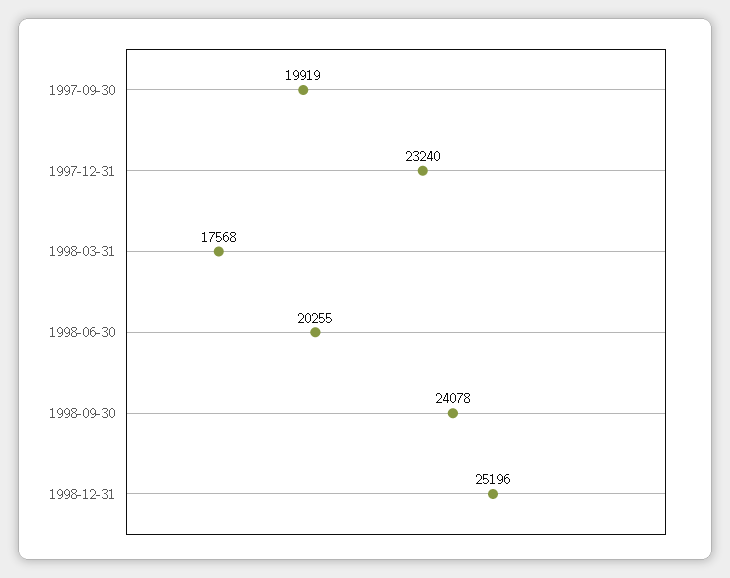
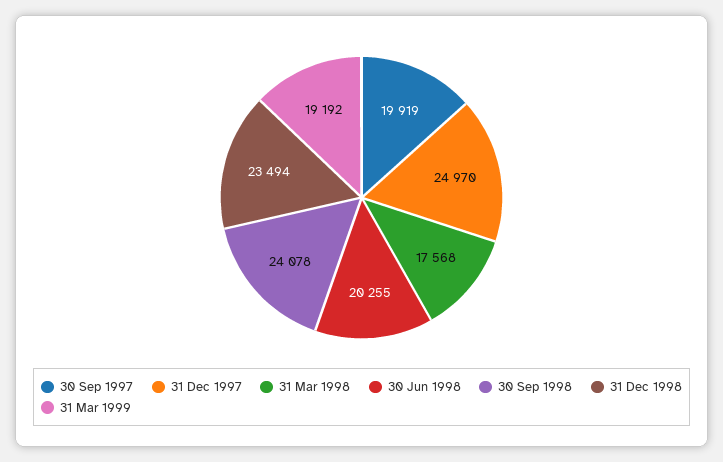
1997-12-31: 23240 -> 24970
1998-12-31: 25196 -> 23494
31 Mar 1999: none -> 19192

